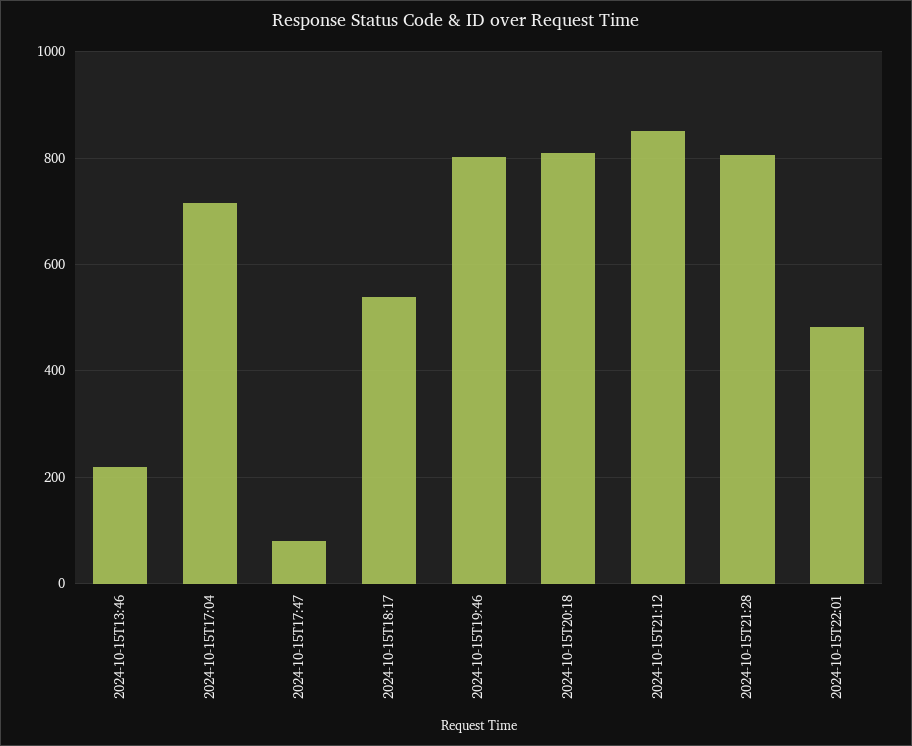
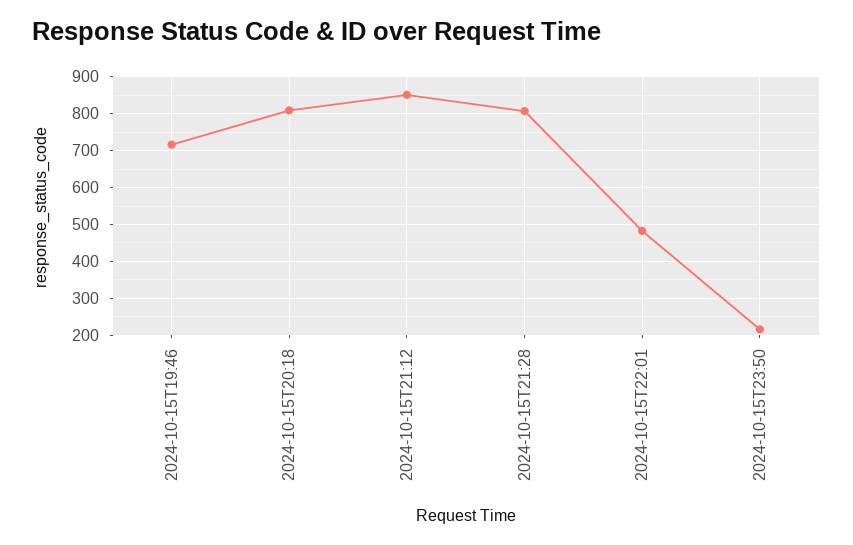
2024-10-15T13:46: 220 -> none
2024-10-15T17:04: 720 -> none
2024-10-15T17:47: 80 -> none
2024-10-15T18:17: 540 -> none
2024-10-15T19:46: 800 -> 720
2024-10-15T23:50: none -> 220

